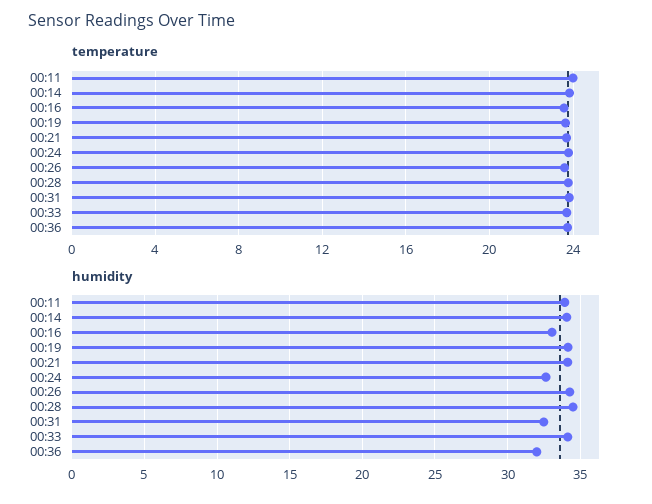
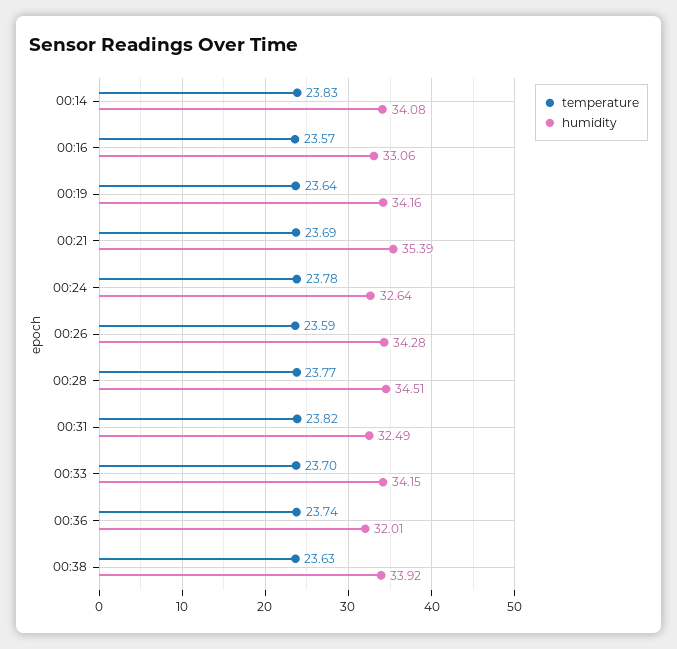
temperature, 00:11: 24 -> none
humidity, 00:11: 34 -> none
humidity, 00:21: 34 -> 35.39
temperature, 00:38: none -> 23.63
humidity, 00:38: none -> 33.92

